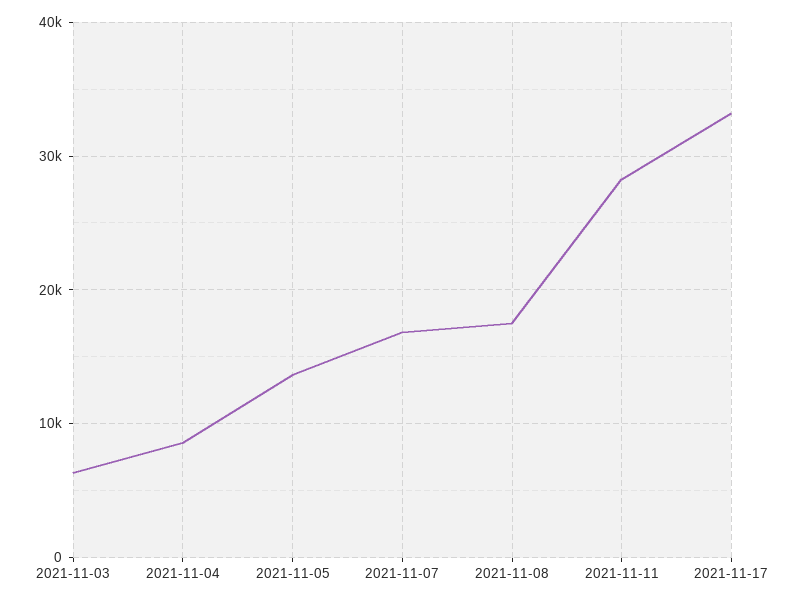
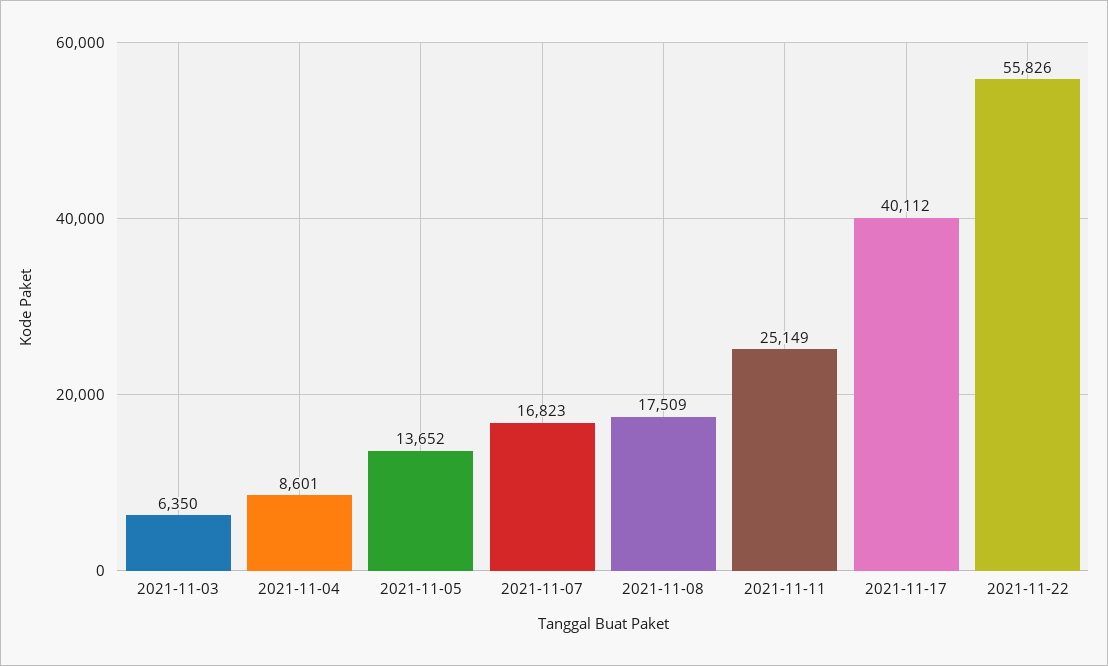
2021-11-11: 28000 -> 25149
2021-11-17: 33000 -> 40112
2021-11-22: none -> 55826

